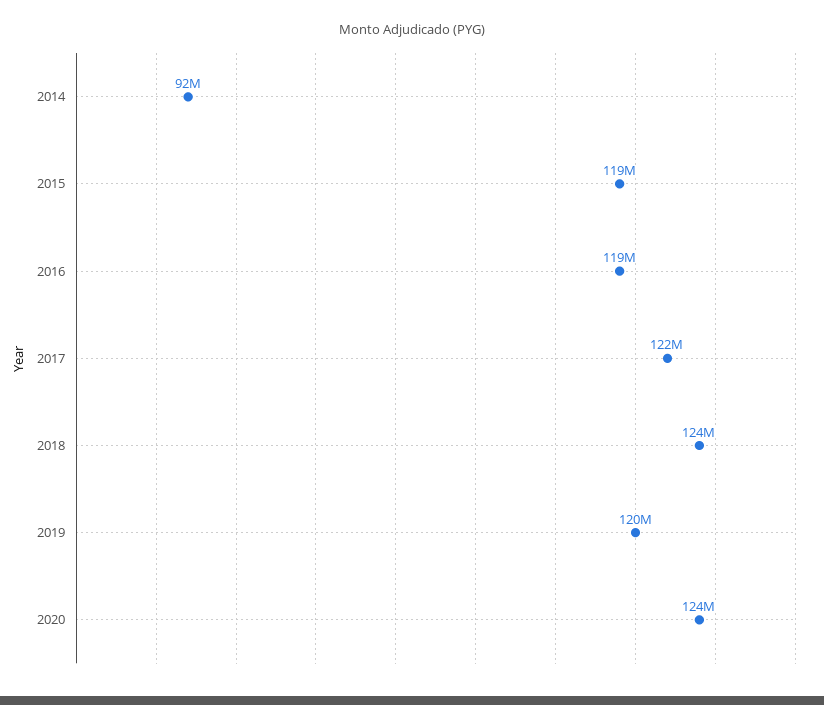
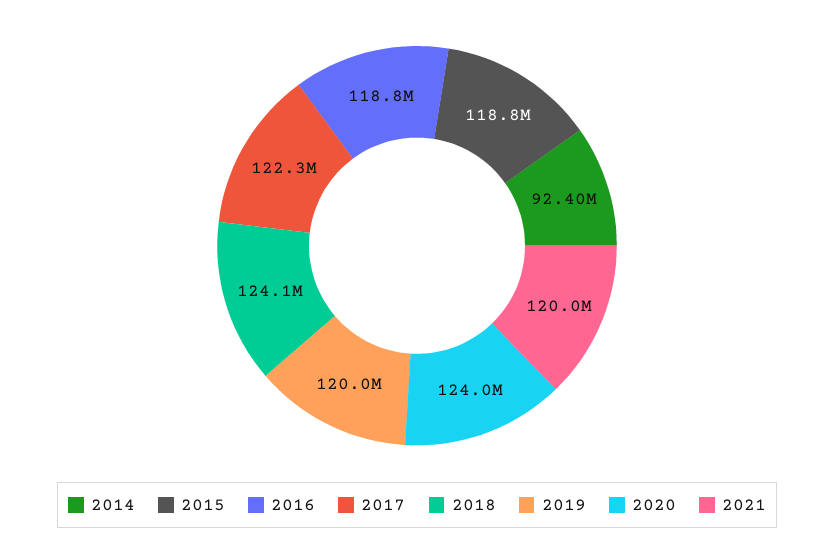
2021: none -> 120000000

